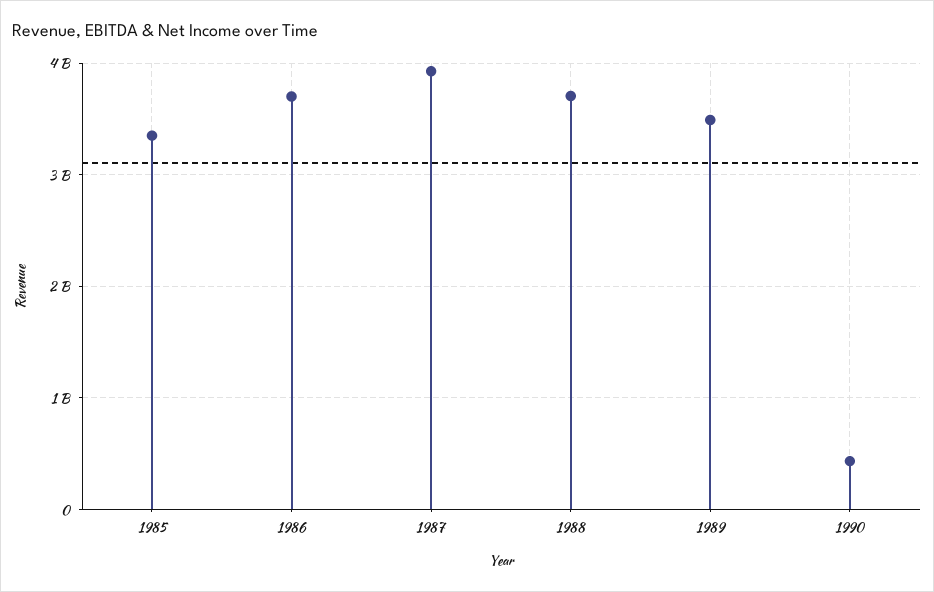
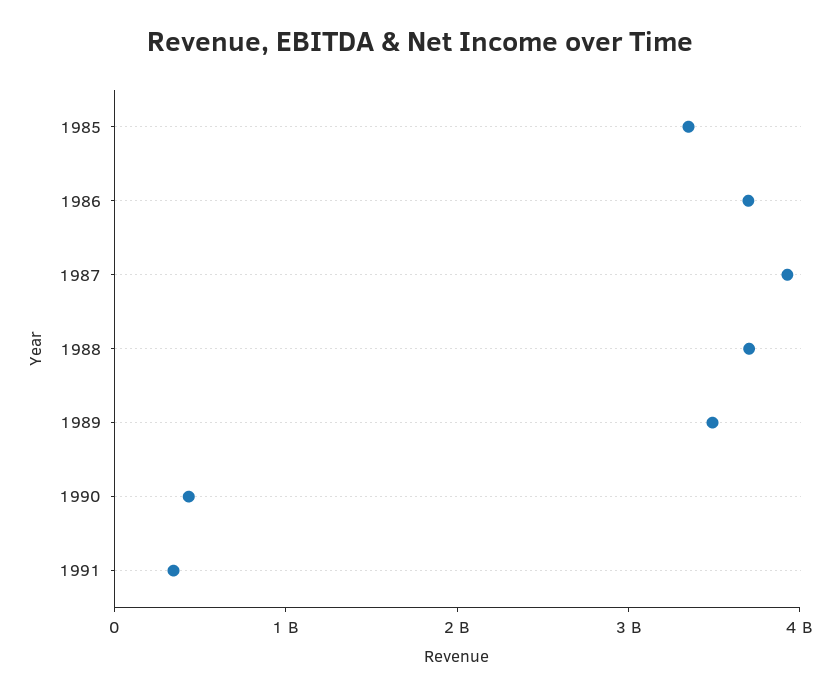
1991: none -> 400000000

